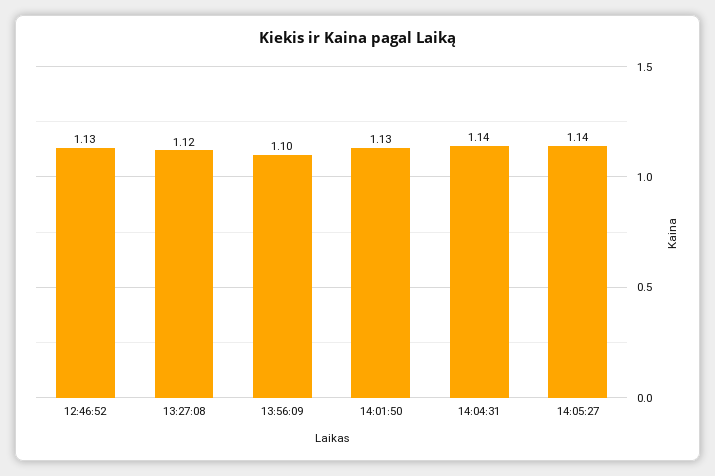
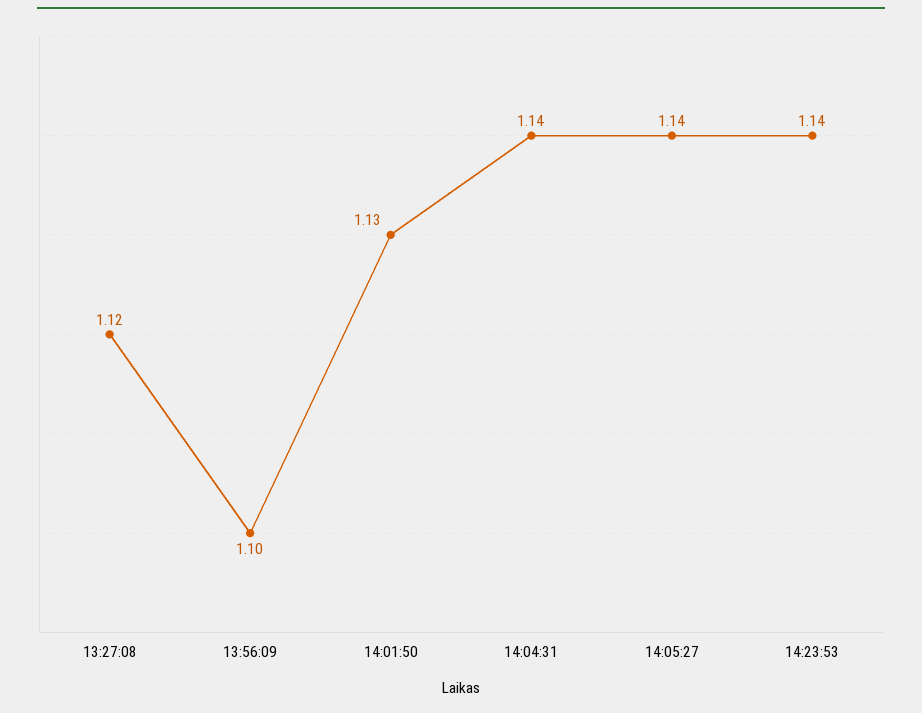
12:46:52: 1.13 -> none
14:23:53: none -> 1.14

